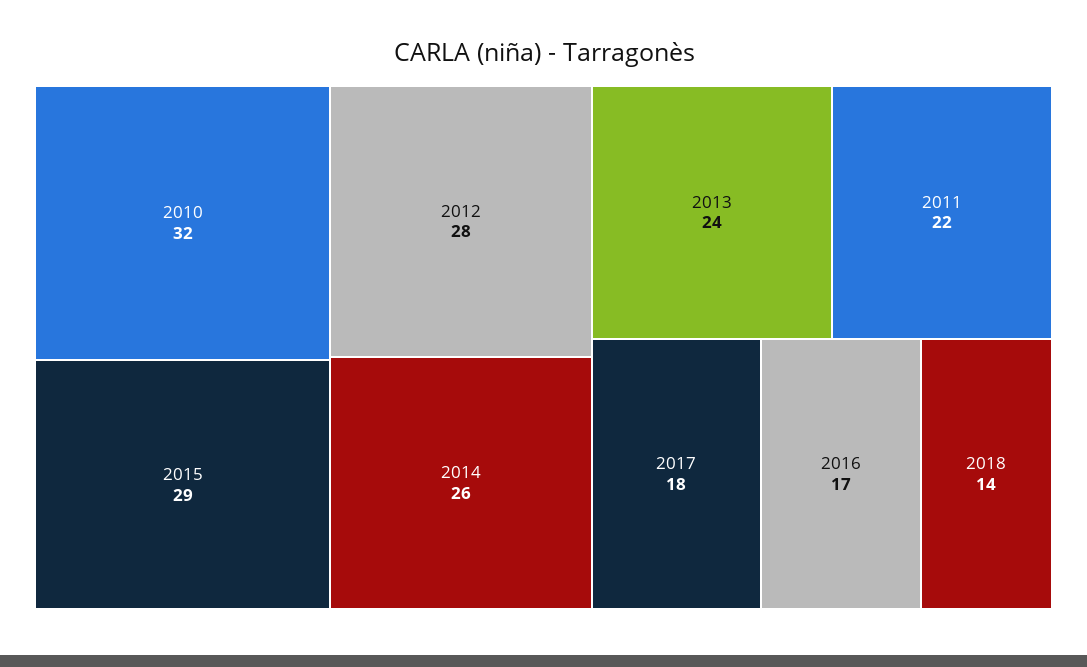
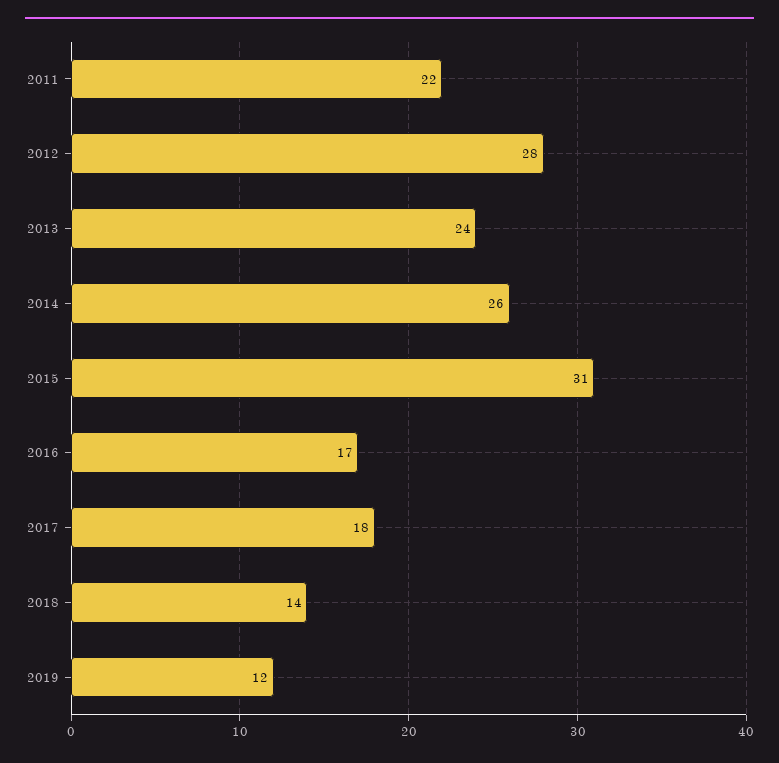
2010: 32 -> none
2015: 29 -> 31
2019: none -> 12

